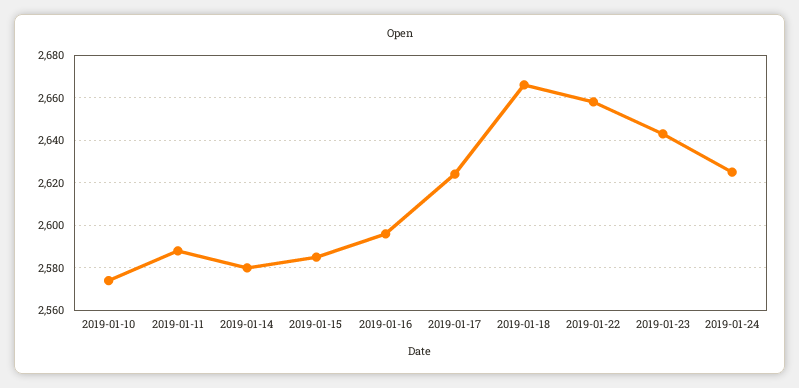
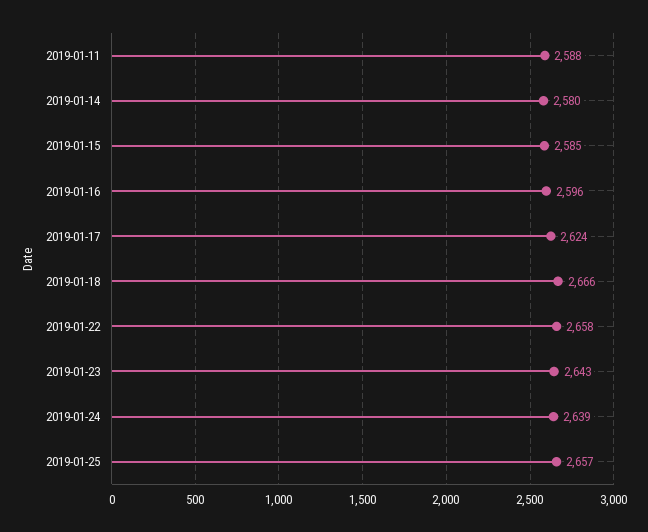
2019-01-10: 2575 -> none
2019-01-24: 2625 -> 2639
2019-01-25: none -> 2657

